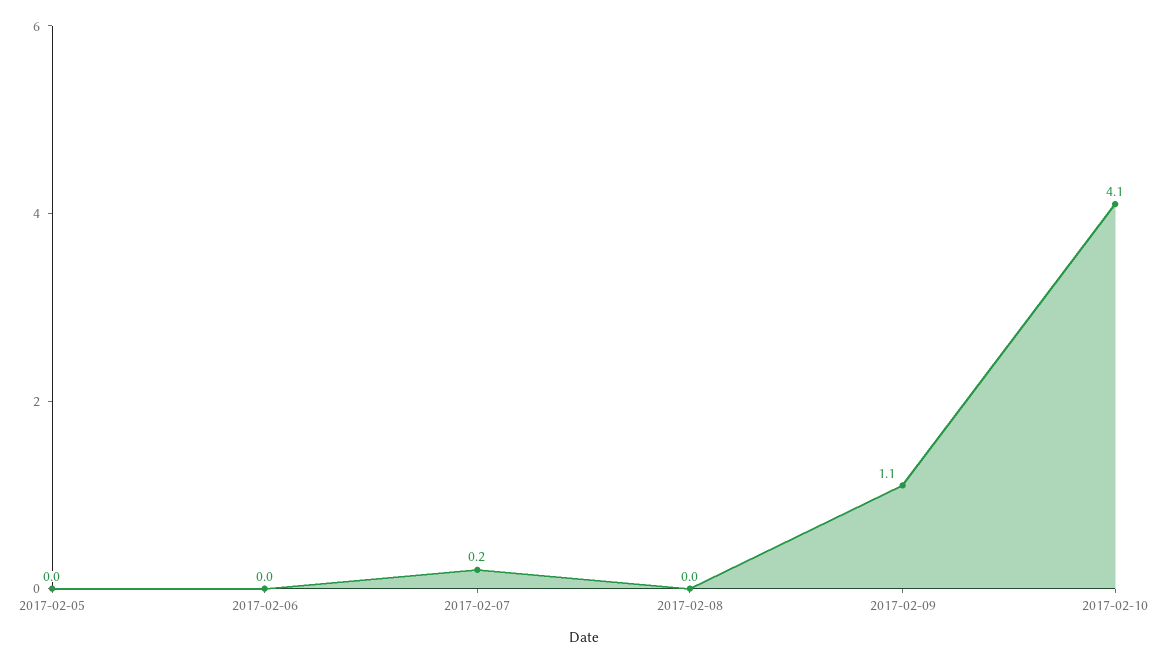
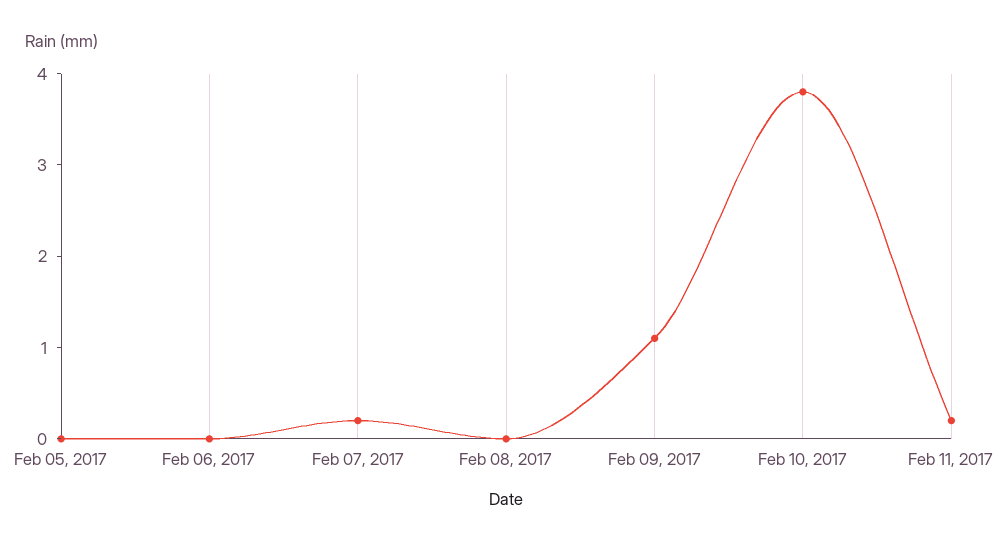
2017-02-10: 4.1 -> 3.8
Feb 11, 2017: none -> 0.2

